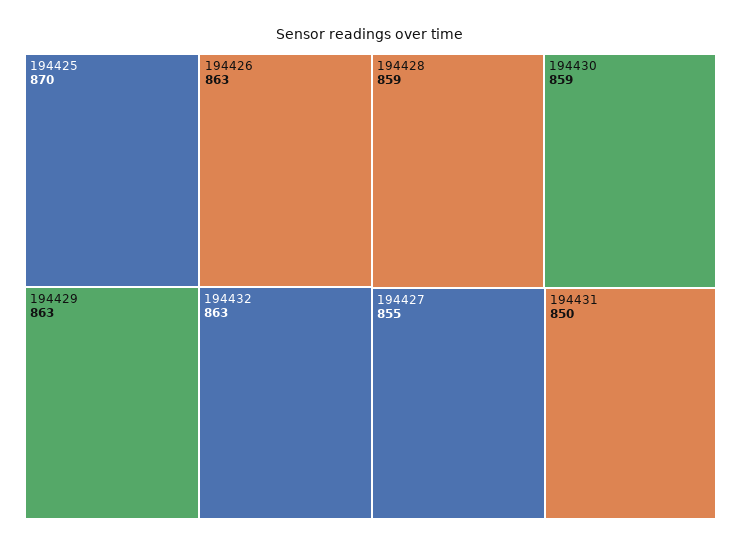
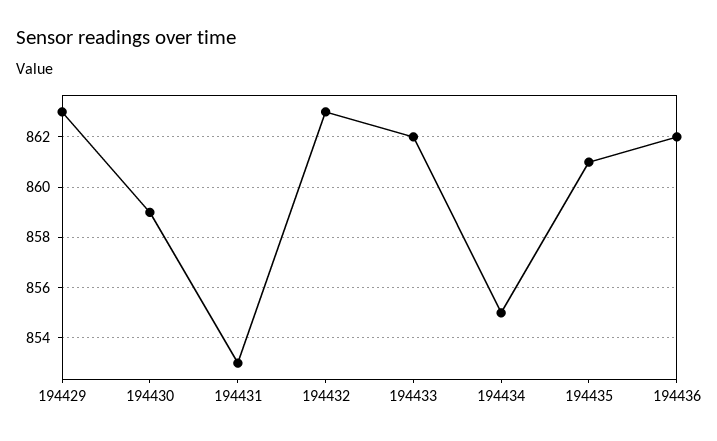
194425: 870 -> none
194426: 863 -> none
194428: 859 -> none
194427: 855 -> none
194431: 850 -> 853
194433: none -> 862
194434: none -> 855
194435: none -> 861
194436: none -> 862

